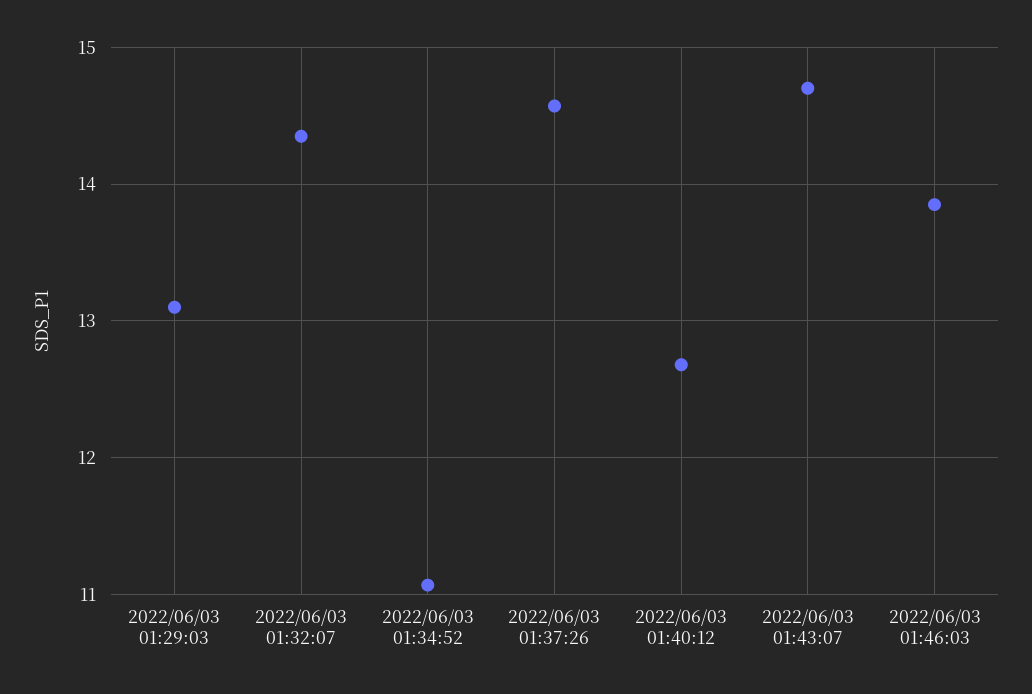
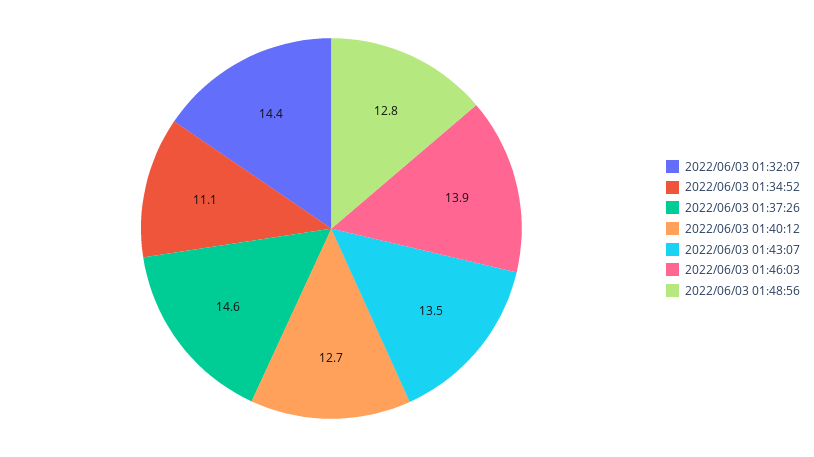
2022/06/03 01:29:03: 13.1 -> none
2022/06/03 01:43:07: 14.7 -> 13.5
2022/06/03 01:48:56: none -> 12.8

